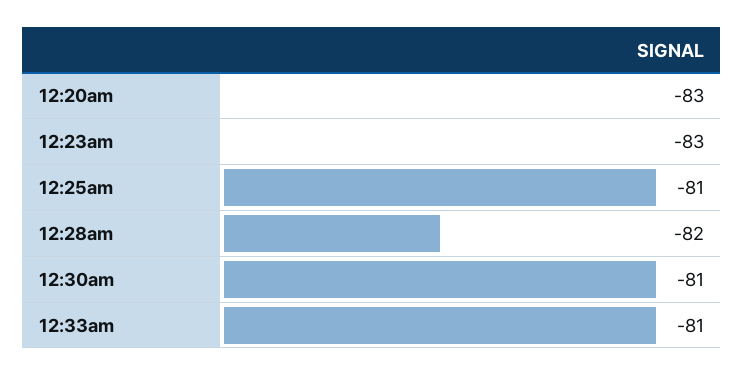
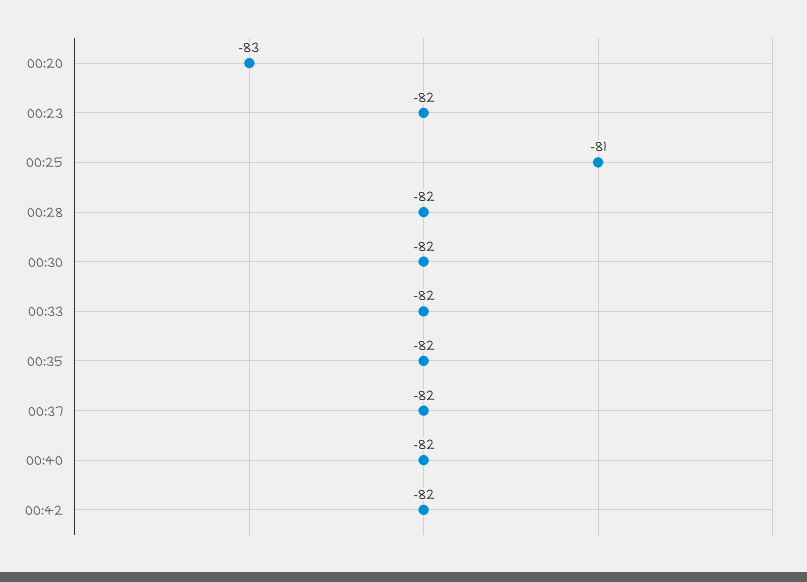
12:23am: -83 -> -82
12:30am: -81 -> -82
12:33am: -81 -> -82
00:35: none -> -82
00:37: none -> -82
00:40: none -> -82
00:42: none -> -82

